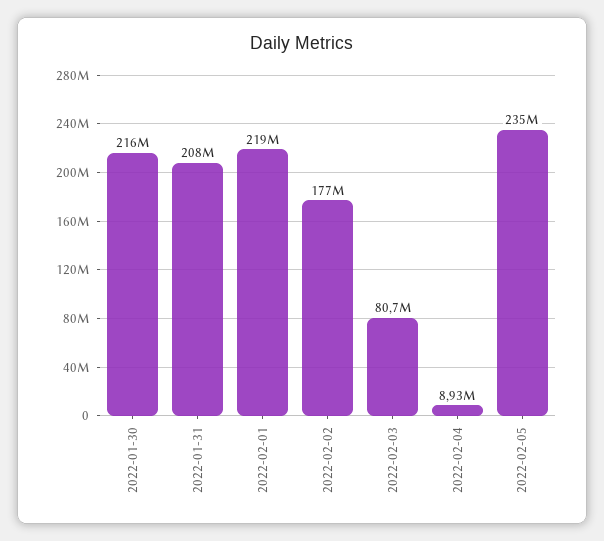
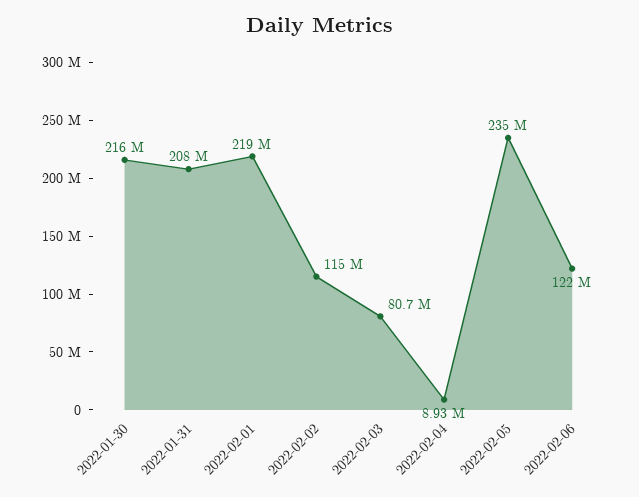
2022-02-02: 177000000 -> 115000000
2022-02-06: none -> 122000000

